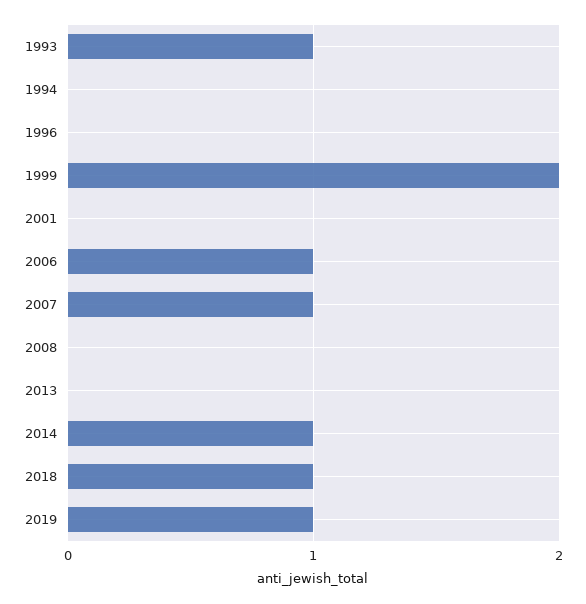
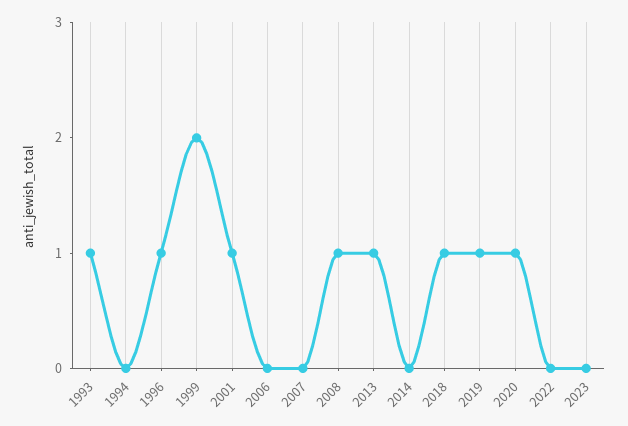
1996: 0 -> 1
2001: 0 -> 1
2006: 1 -> 0
2007: 1 -> 0
2008: 0 -> 1
2013: 0 -> 1
2014: 1 -> 0
2020: none -> 1
2022: none -> 0
2023: none -> 0

